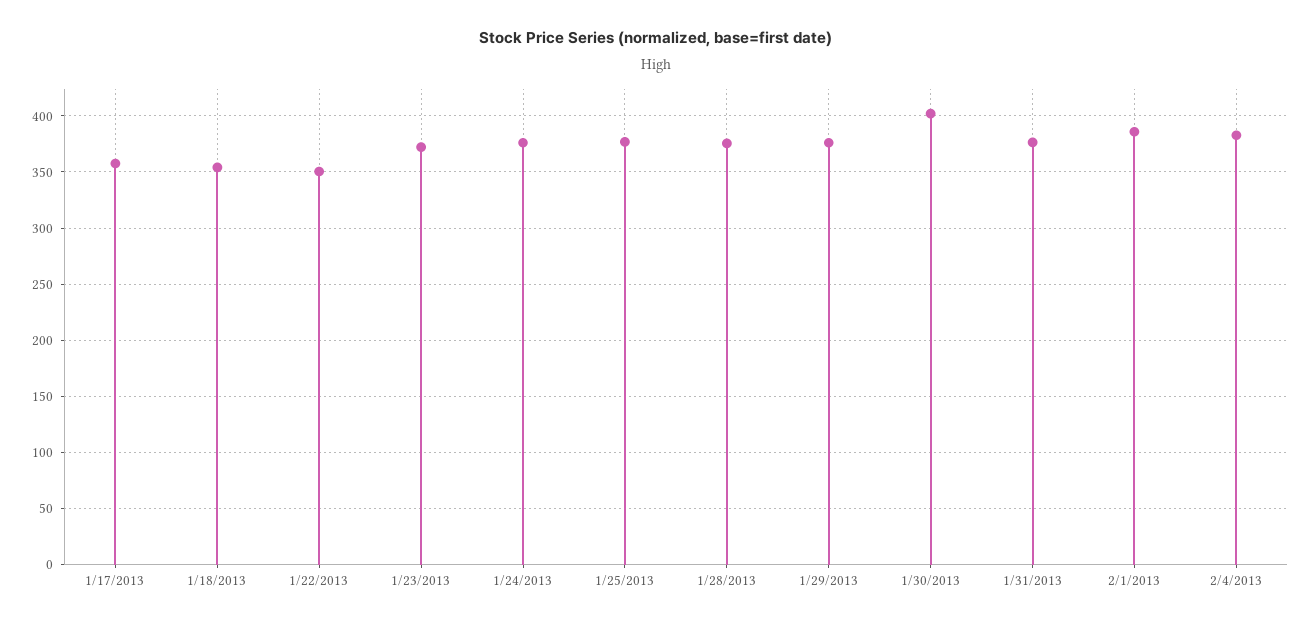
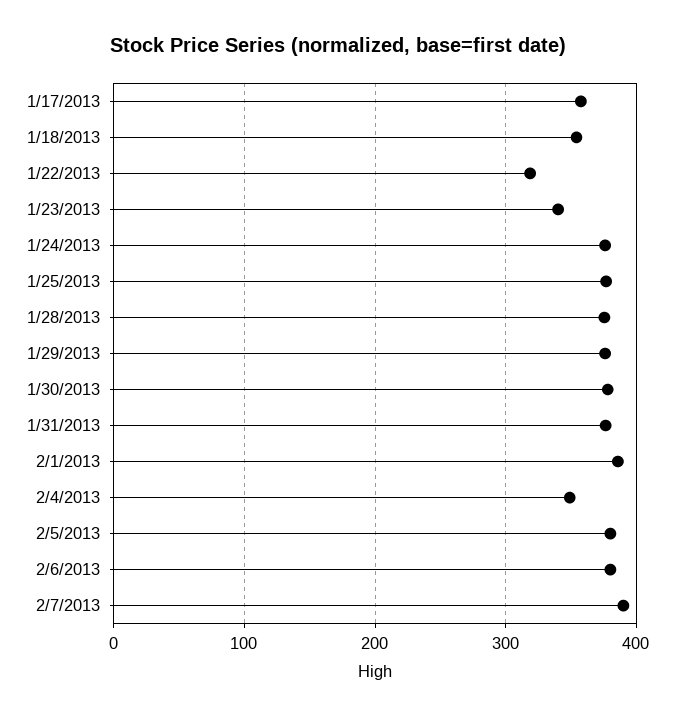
1/22/2013: 350 -> 320
1/23/2013: 370 -> 340
1/30/2013: 400 -> 380
2/4/2013: 380 -> 350
2/5/2013: none -> 380
2/6/2013: none -> 380
2/7/2013: none -> 390

